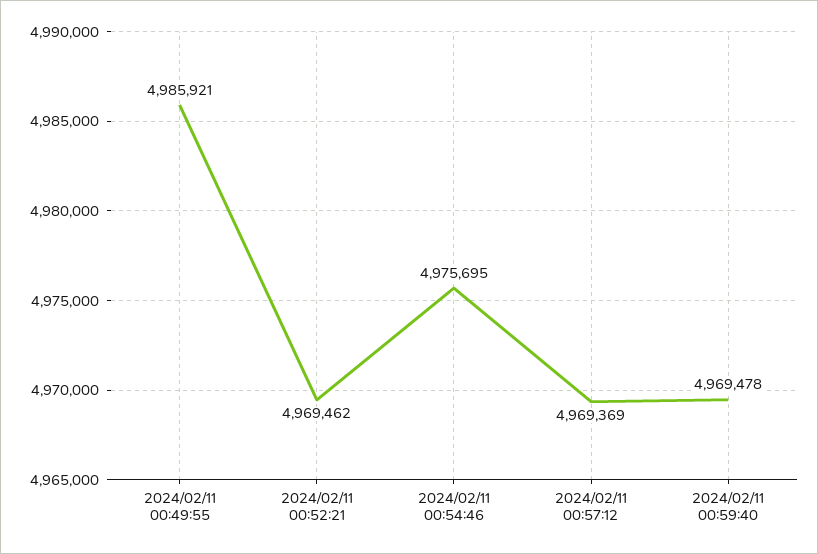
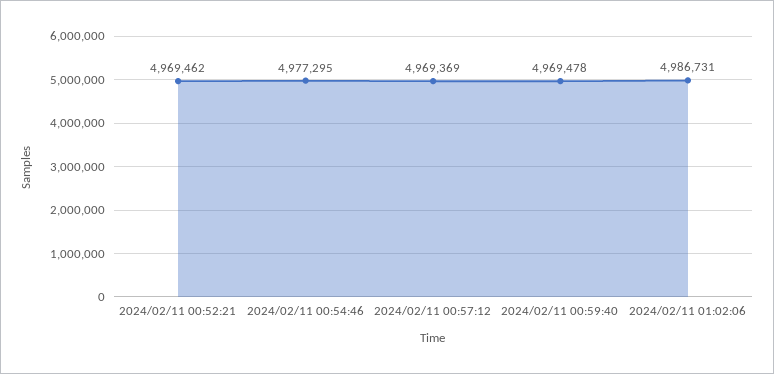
2024/02/11 00:49:55: 4985921 -> none
2024/02/11 00:54:46: 4975695 -> 4977295
2024/02/11 01:02:06: none -> 4986731

